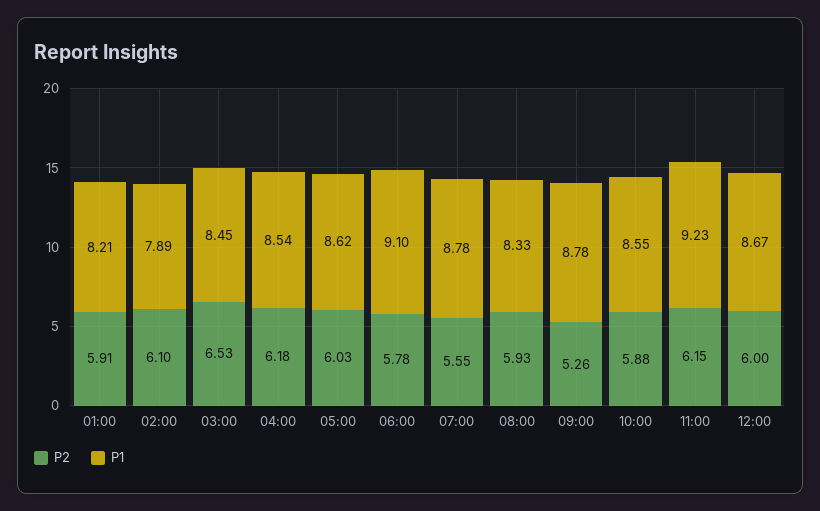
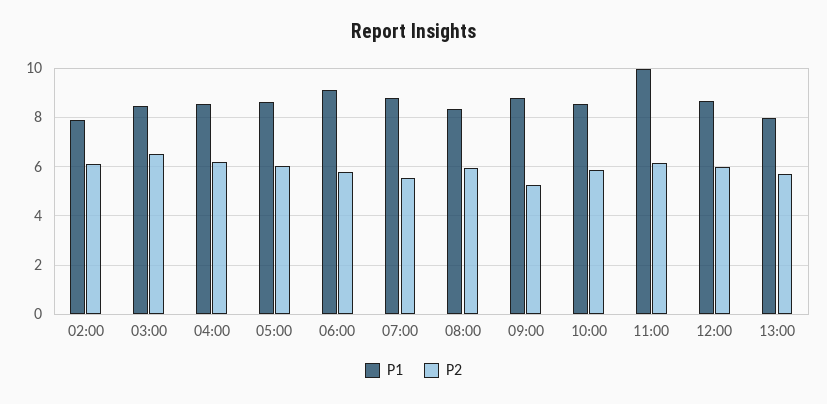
P2, 01:00: 5.91 -> none
P1, 01:00: 8.21 -> none
P1, 11:00: 9.23 -> 10
P1, 13:00: none -> 8
P2, 13:00: none -> 5.75

